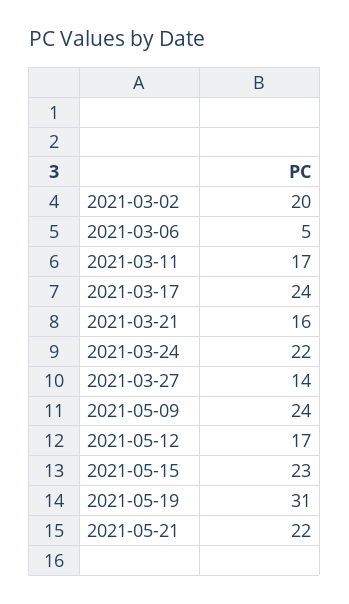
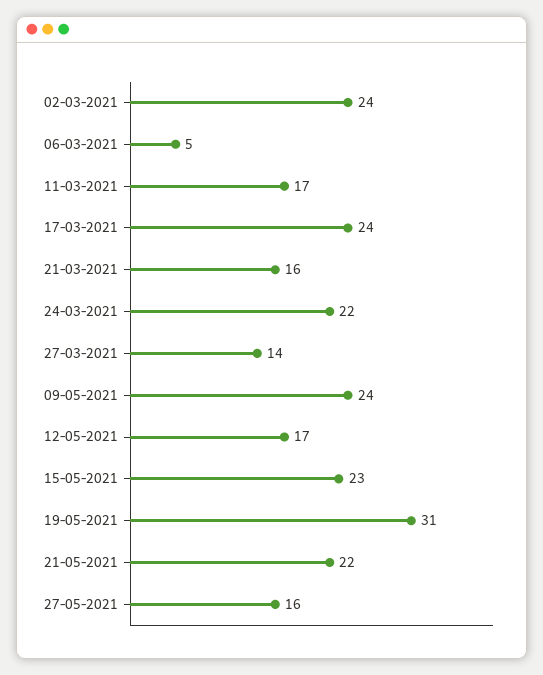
2021-03-02: 20 -> 24
27-05-2021: none -> 16

